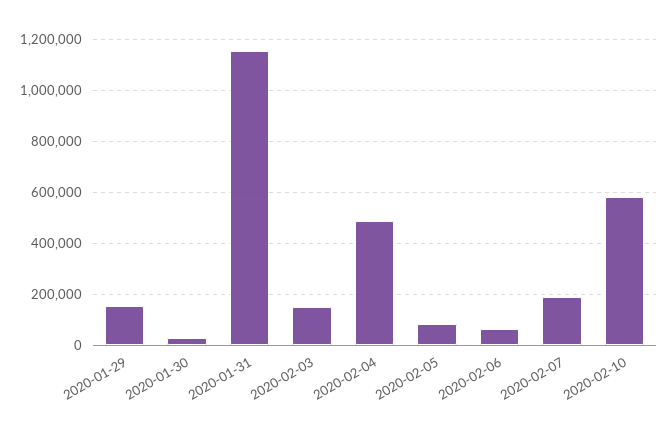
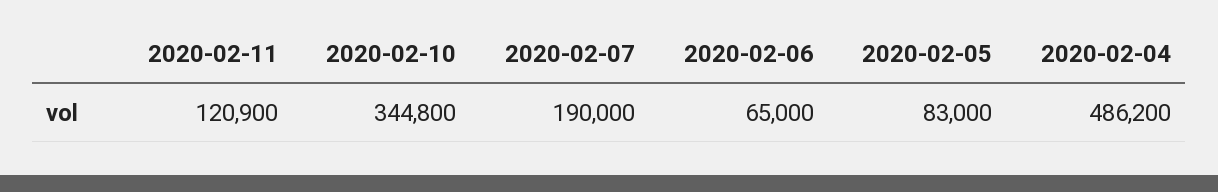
2020-01-29: 150000 -> none
2020-01-30: 25000 -> none
2020-01-31: 1150000 -> none
2020-02-03: 150000 -> none
2020-02-10: 575000 -> 344800
2020-02-11: none -> 120900

